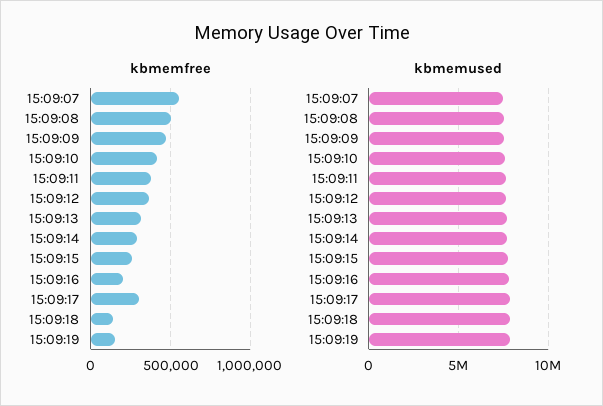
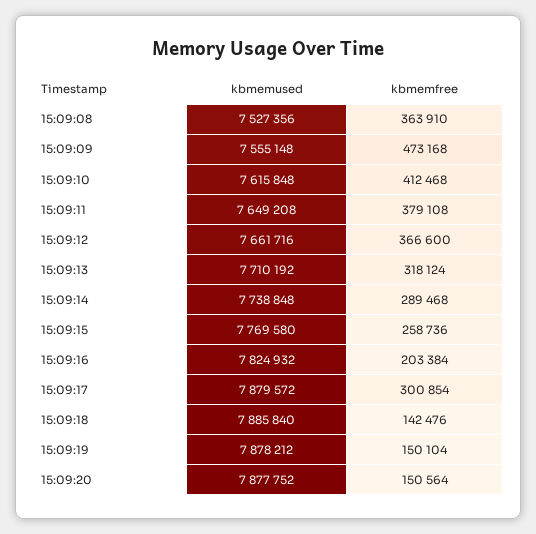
kbmemfree, 15:09:07: 550000 -> none
kbmemfree, 15:09:08: 500000 -> 363910
kbmemused, 15:09:07: 7500000 -> none
kbmemused, 15:09:20: none -> 7877752
kbmemfree, 15:09:20: none -> 150564

